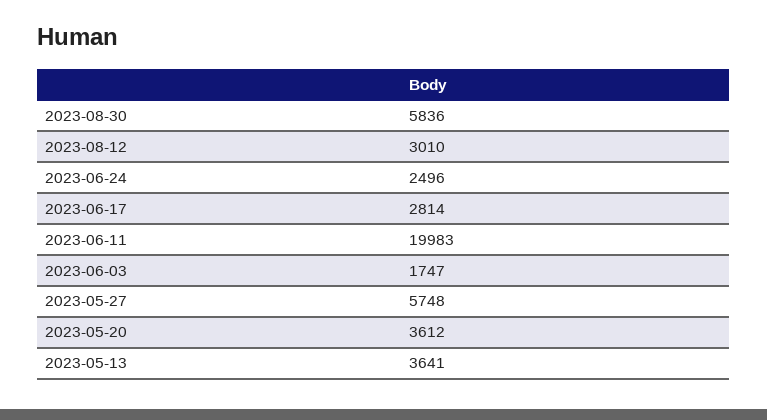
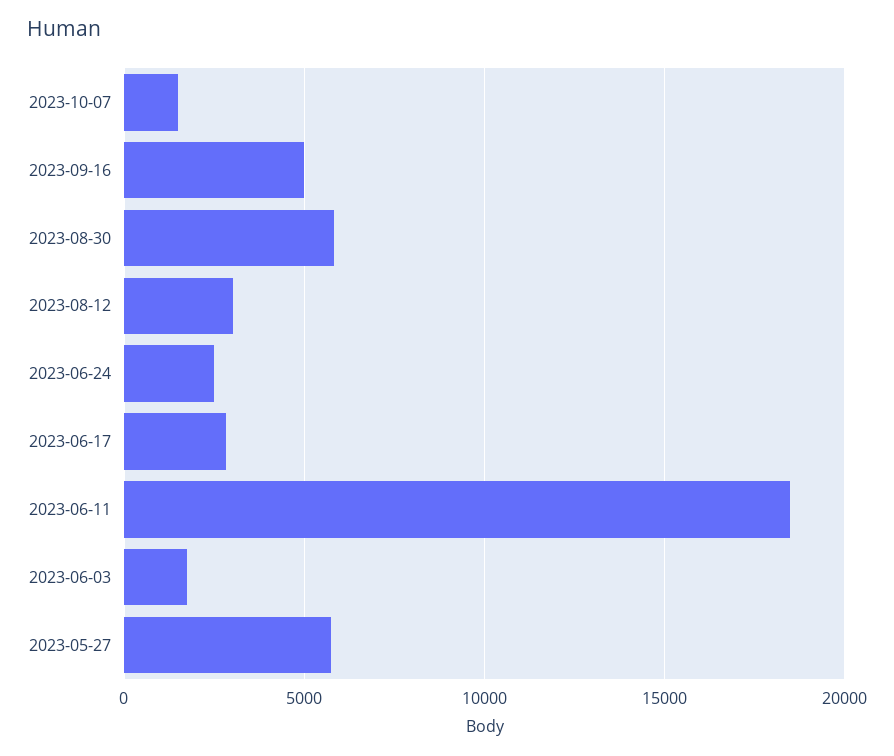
2023-06-11: 19983 -> 18500
2023-05-20: 3612 -> none
2023-05-13: 3641 -> none
2023-10-07: none -> 1500
2023-09-16: none -> 5000

